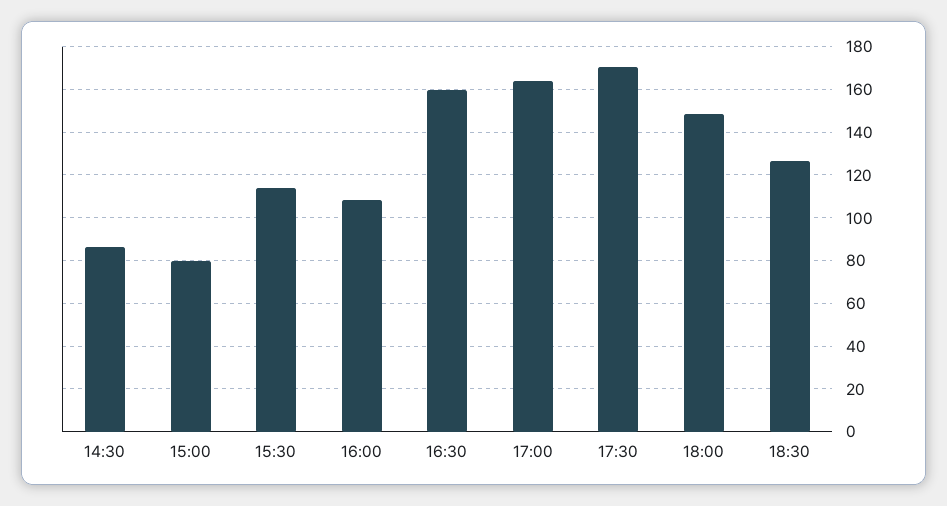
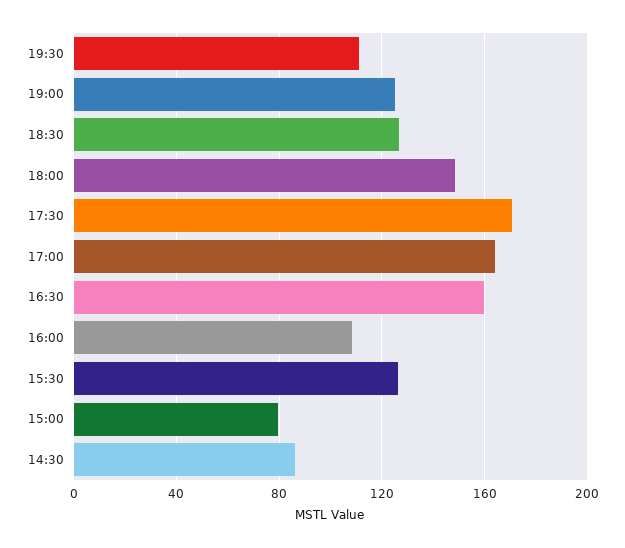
15:30: 115 -> 125
19:30: none -> 110
19:00: none -> 125

